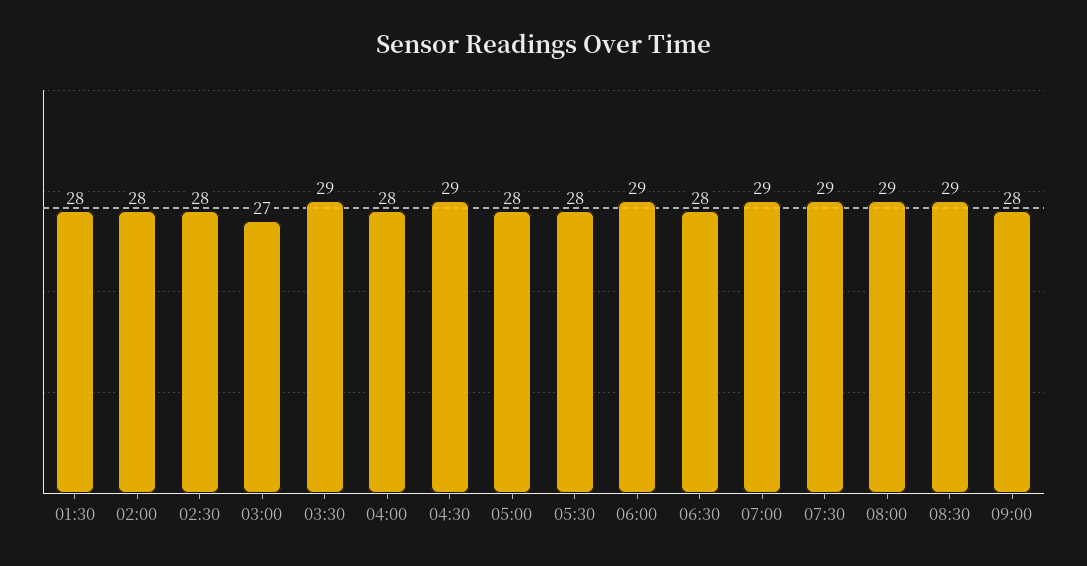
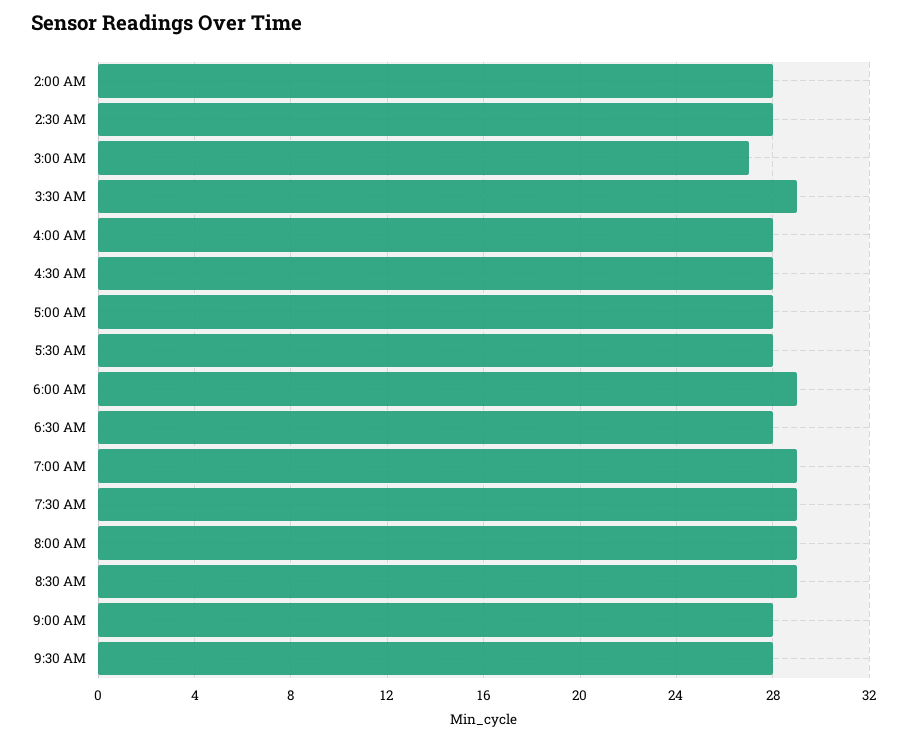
01:30: 28 -> none
04:30: 29 -> 28
9:30 AM: none -> 28

